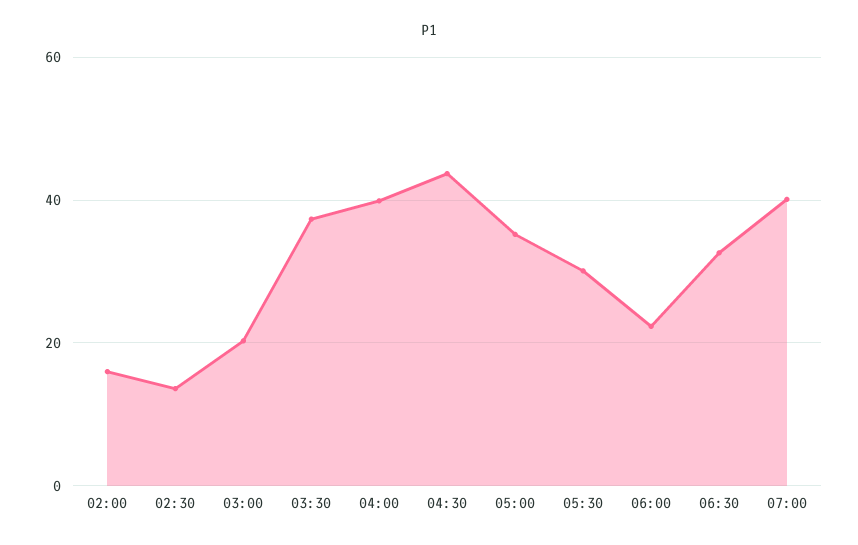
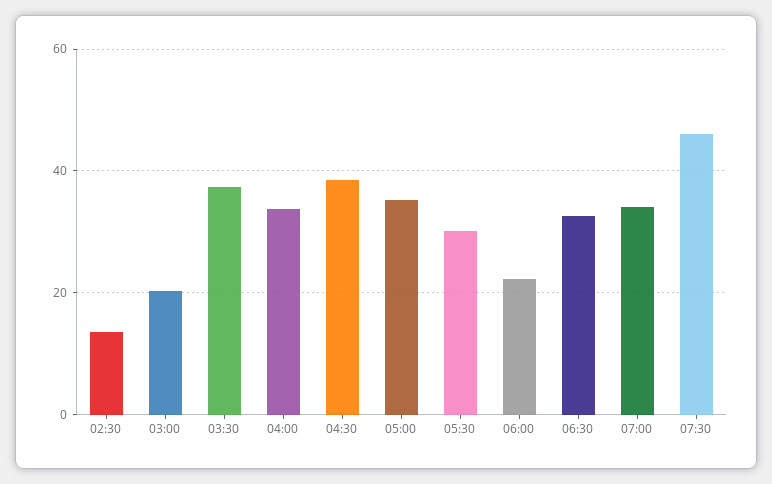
02:00: 16 -> none
04:00: 40 -> 34
04:30: 44 -> 38
07:00: 40 -> 34
07:30: none -> 46

